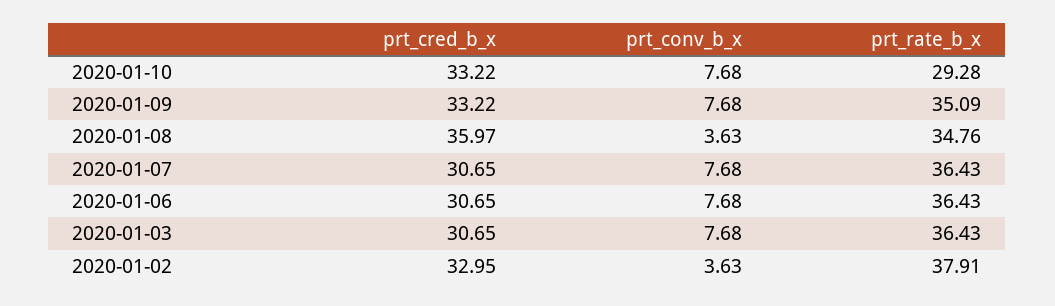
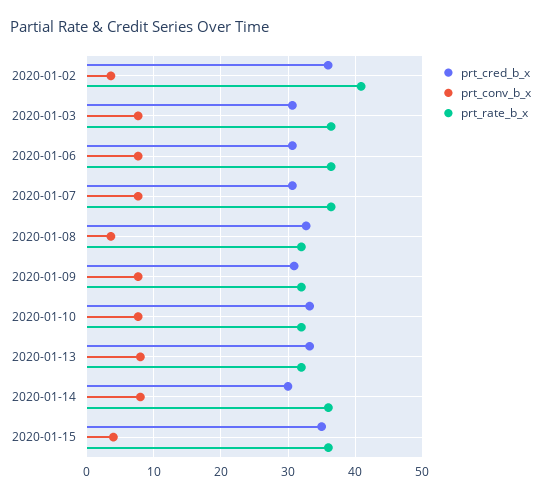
prt_rate_b_x, 2020-01-10: 29.28 -> 32
prt_cred_b_x, 2020-01-09: 33.22 -> 31
prt_rate_b_x, 2020-01-09: 35.09 -> 32
prt_cred_b_x, 2020-01-08: 35.97 -> 33
prt_rate_b_x, 2020-01-08: 34.76 -> 32
prt_cred_b_x, 2020-01-02: 32.95 -> 36
prt_rate_b_x, 2020-01-02: 37.91 -> 41
prt_cred_b_x, 2020-01-13: none -> 33
prt_conv_b_x, 2020-01-13: none -> 8
prt_rate_b_x, 2020-01-13: none -> 32
prt_cred_b_x, 2020-01-14: none -> 30
prt_conv_b_x, 2020-01-14: none -> 8
prt_rate_b_x, 2020-01-14: none -> 36
prt_cred_b_x, 2020-01-15: none -> 35
prt_conv_b_x, 2020-01-15: none -> 4
prt_rate_b_x, 2020-01-15: none -> 36

